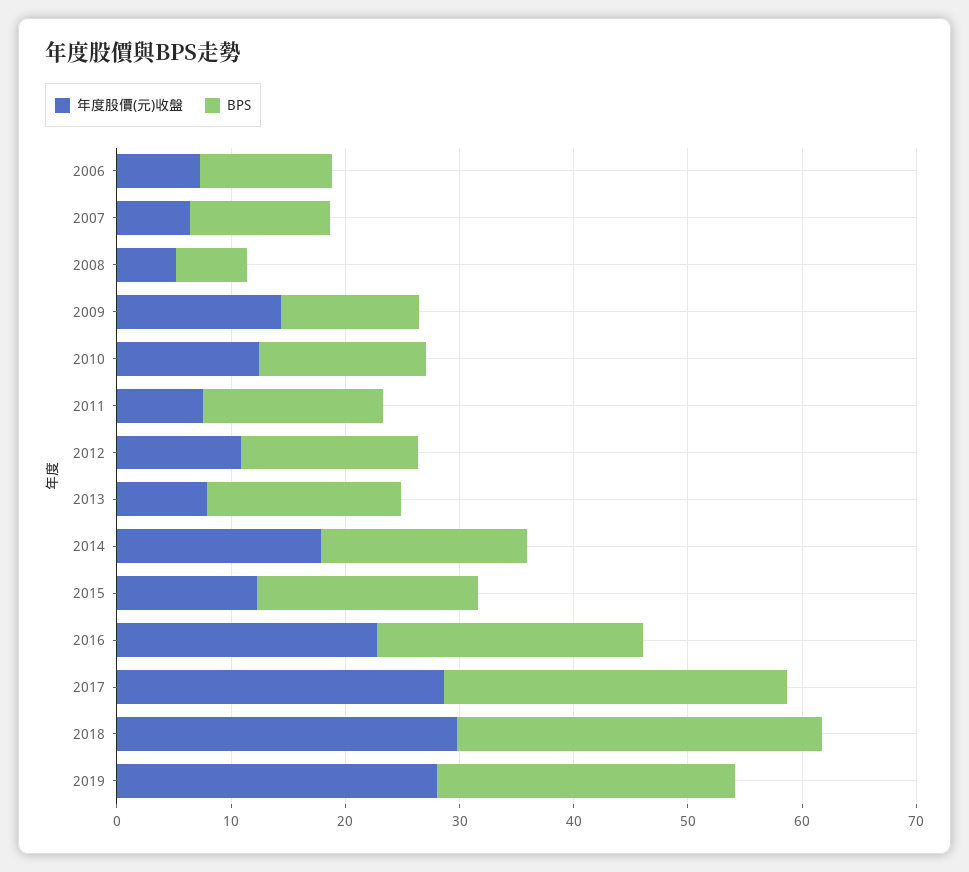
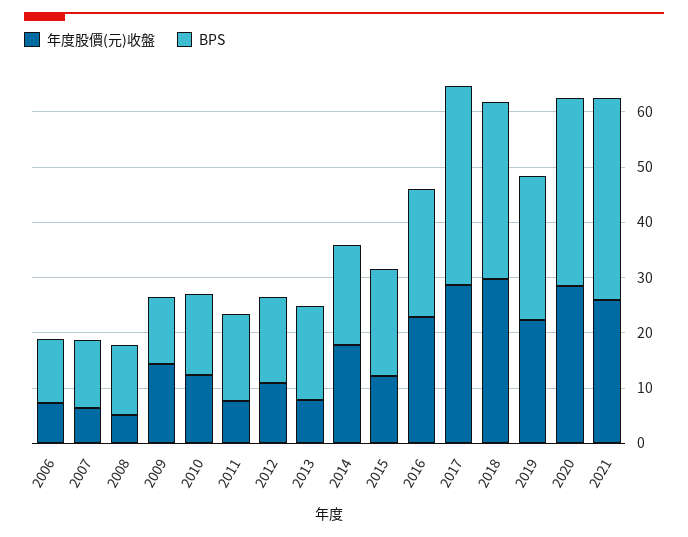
BPS, 2008: 6 -> 12
BPS, 2017: 30 -> 36
年度股價(元)收盤, 2019: 28 -> 22
年度股價(元)收盤, 2020: none -> 28
BPS, 2020: none -> 34
年度股價(元)收盤, 2021: none -> 26
BPS, 2021: none -> 36

